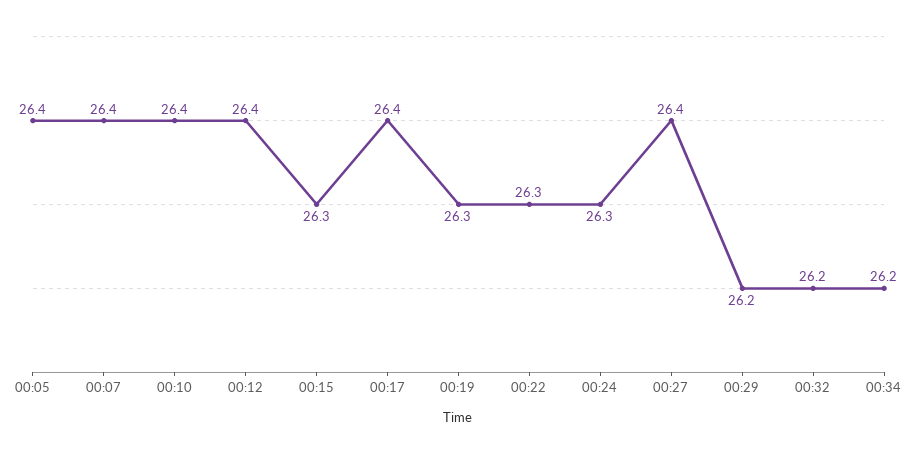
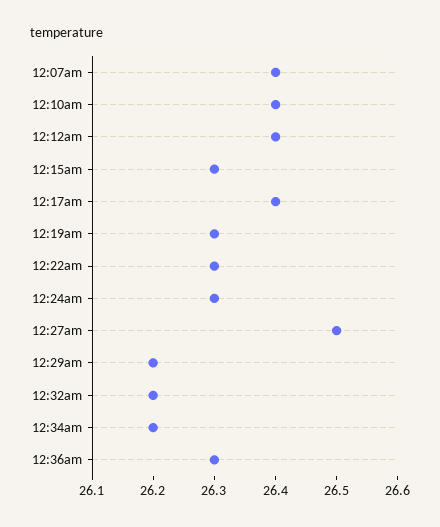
00:05: 26.4 -> none
00:27: 26.4 -> 26.5
12:36am: none -> 26.3

